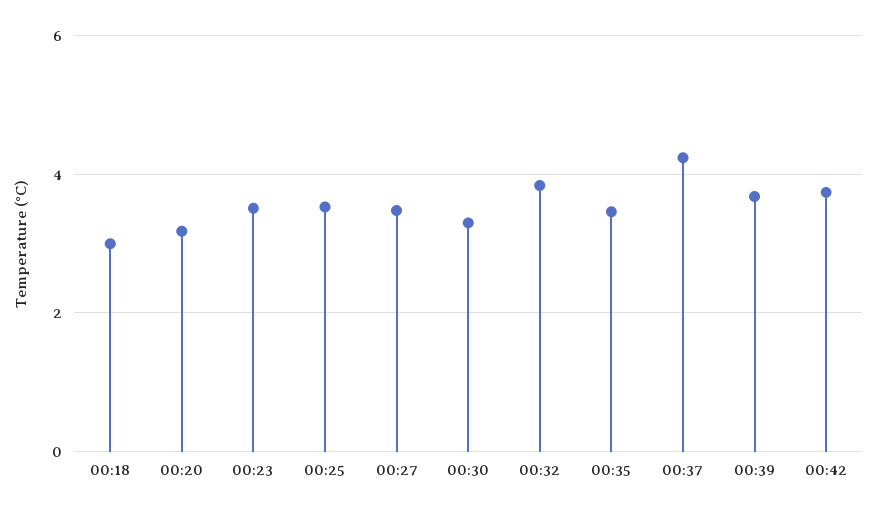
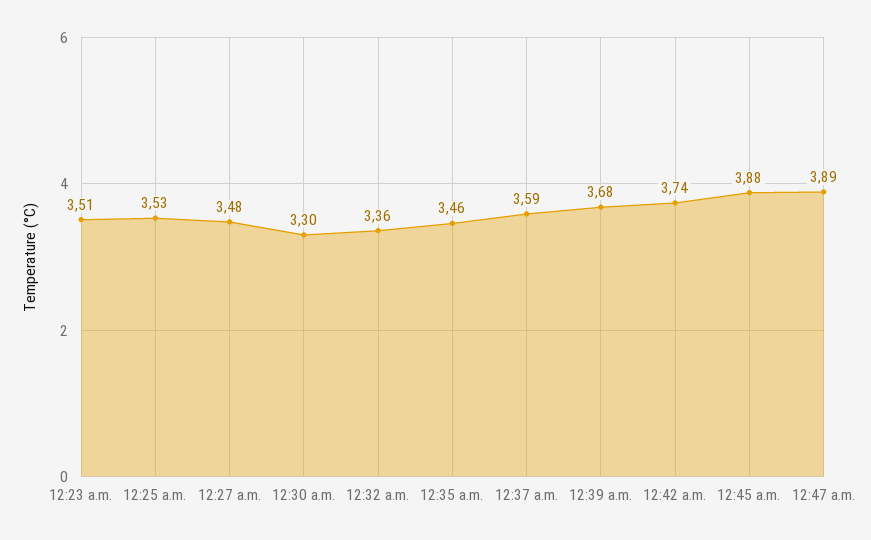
00:18: 3 -> none
00:20: 3.2 -> none
00:32: 3.8 -> 3.36
00:37: 4.2 -> 3.59
12:45 a.m.: none -> 3.88
12:47 a.m.: none -> 3.89

